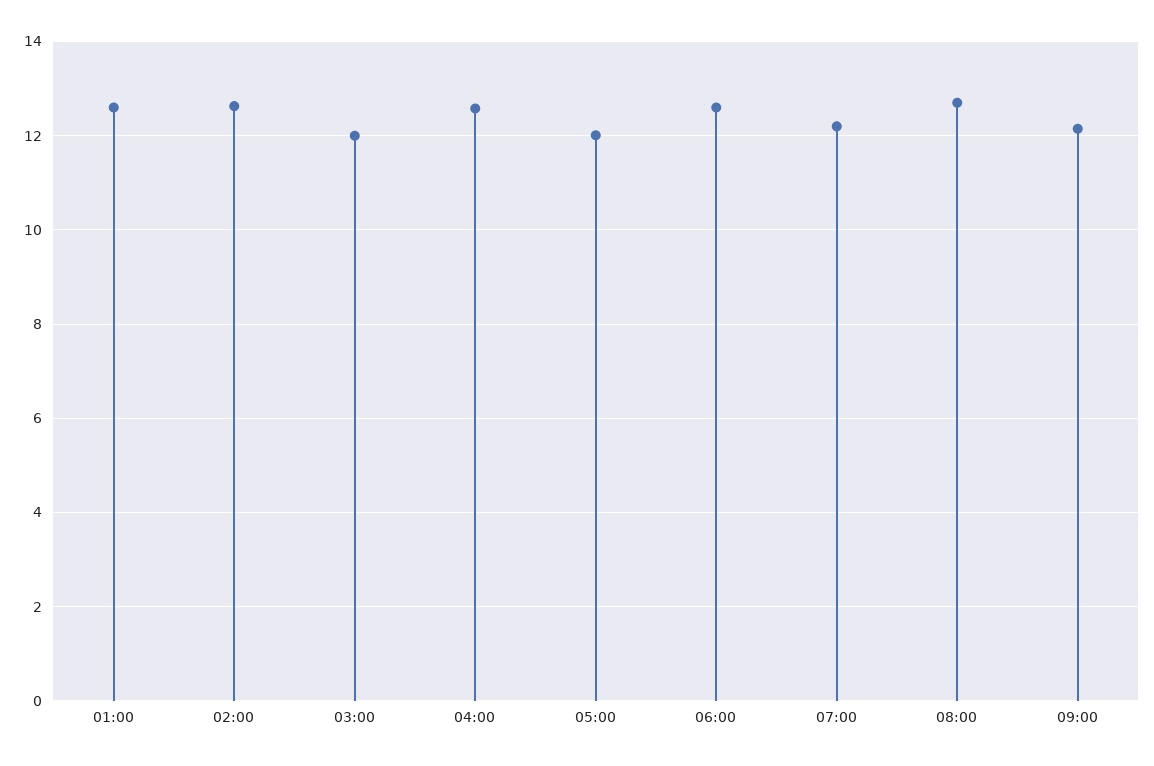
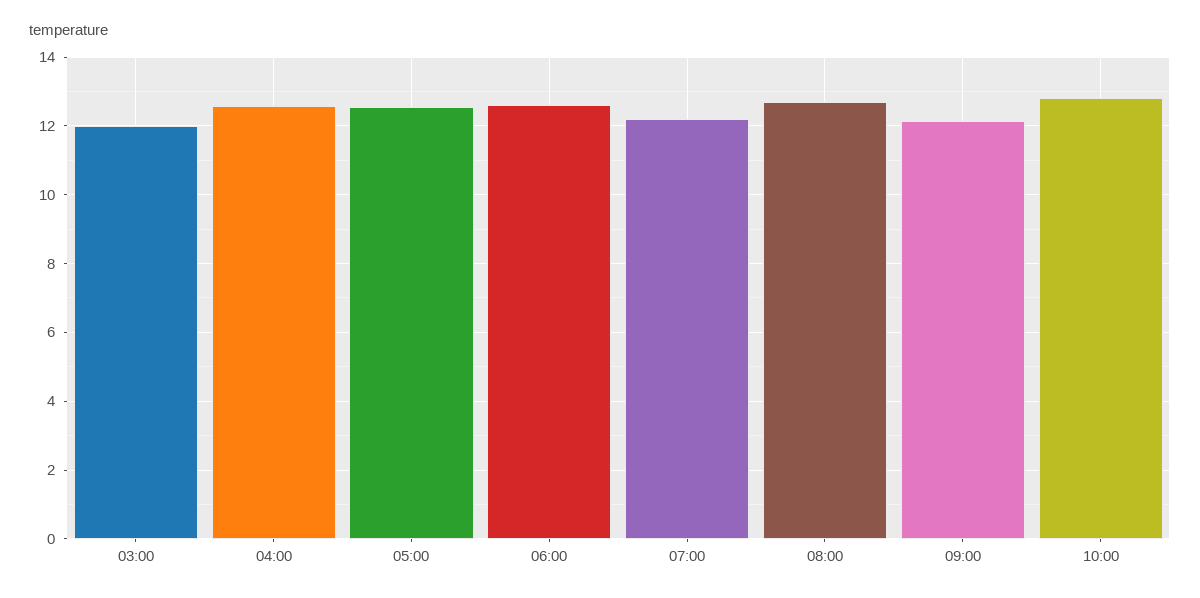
01:00: 12.6 -> none
02:00: 12.6 -> none
05:00: 12 -> 12.6
10:00: none -> 12.8

